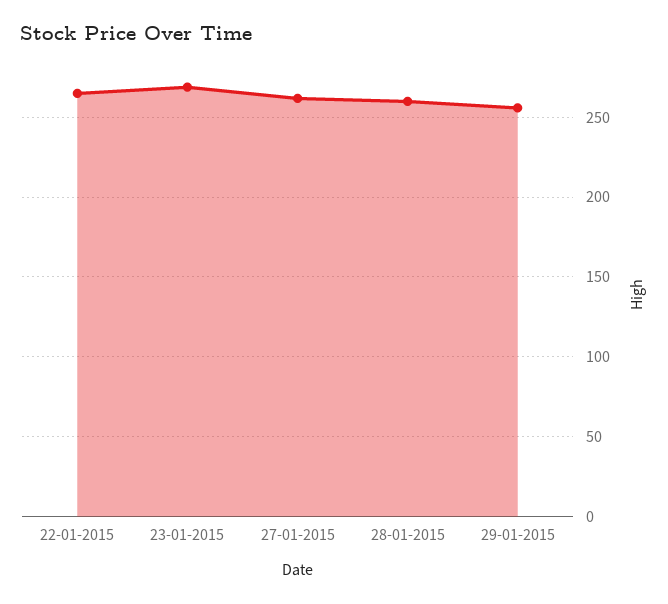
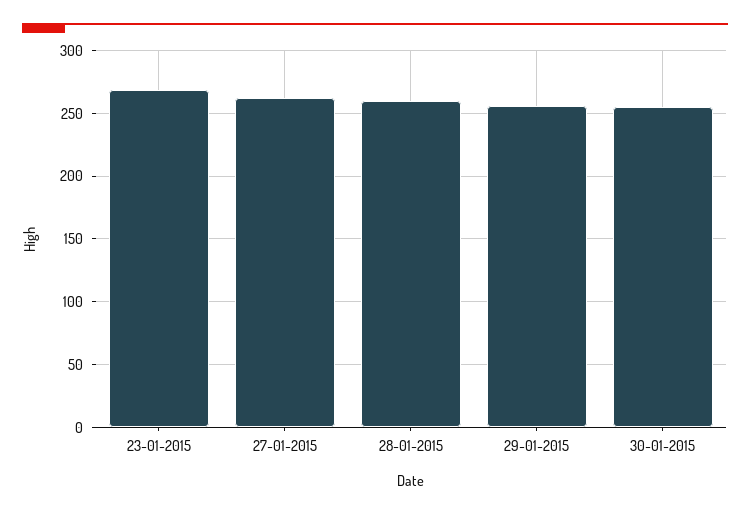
22-01-2015: 265 -> none
30-01-2015: none -> 255

